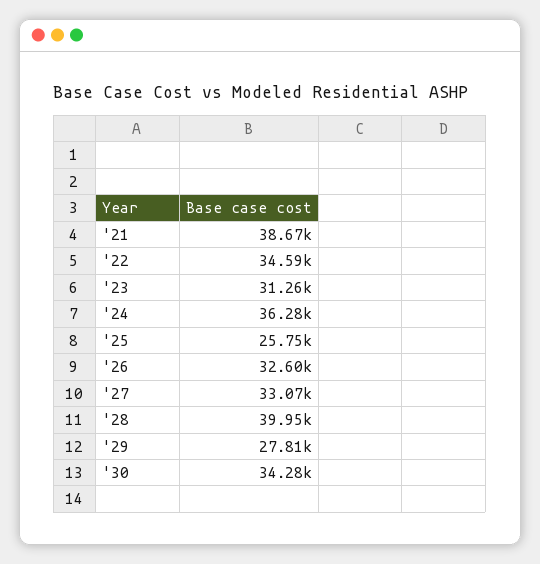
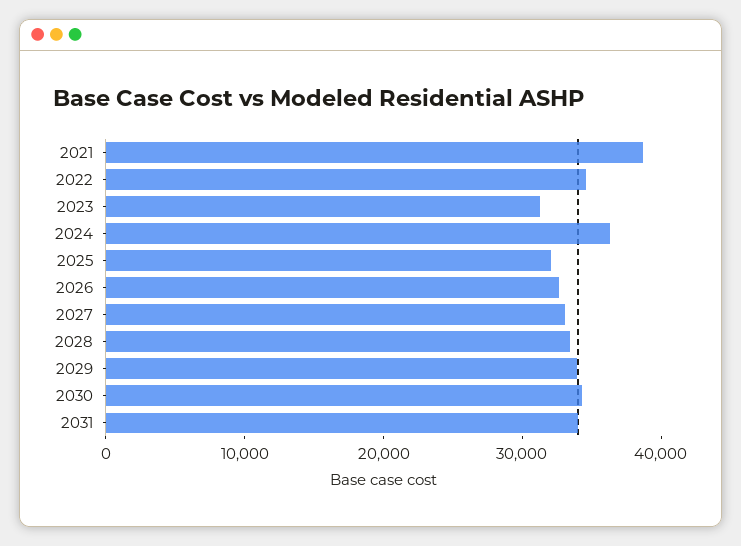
'25: 25750 -> 32000
'28: 39950 -> 34000
'29: 27810 -> 34000
2031: none -> 34000

